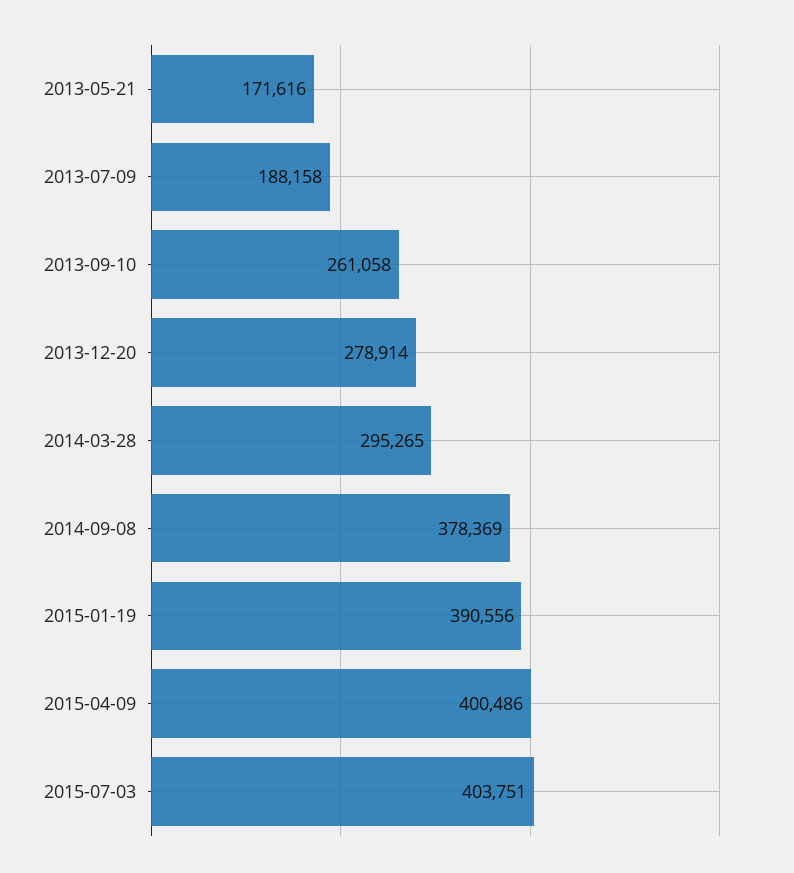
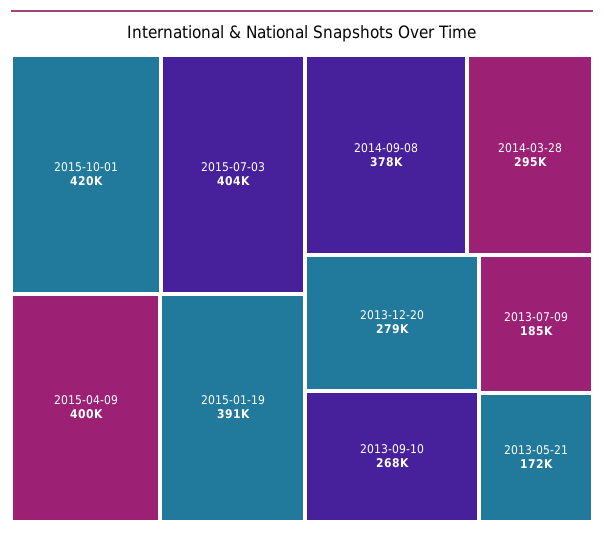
2013-07-09: 188158 -> 185000
2013-09-10: 261058 -> 268000
2015-10-01: none -> 420000

